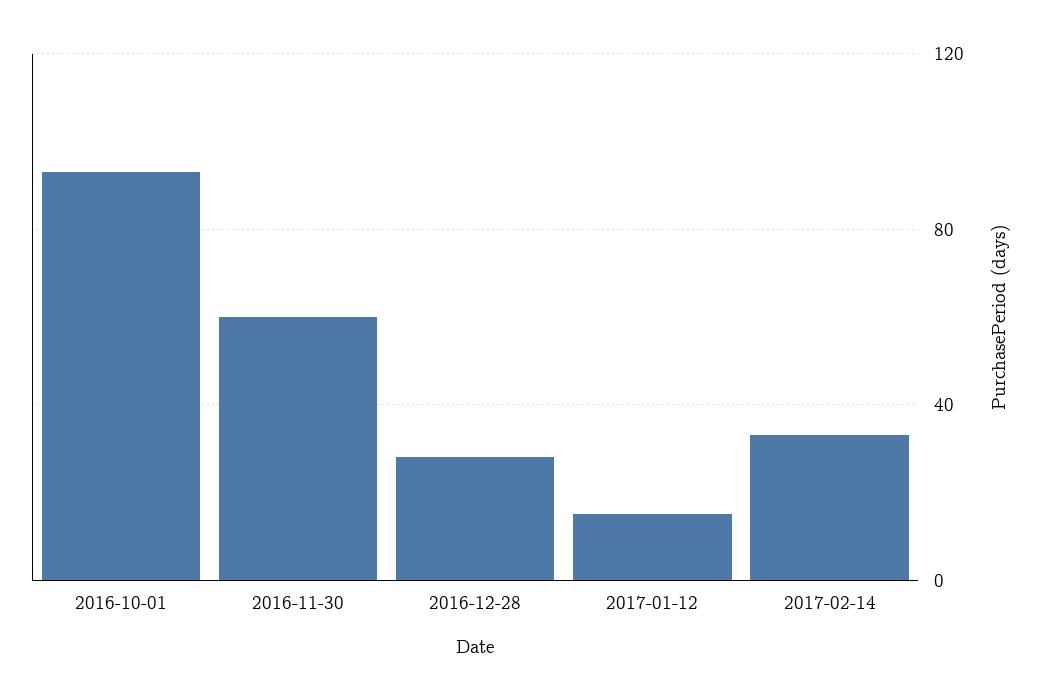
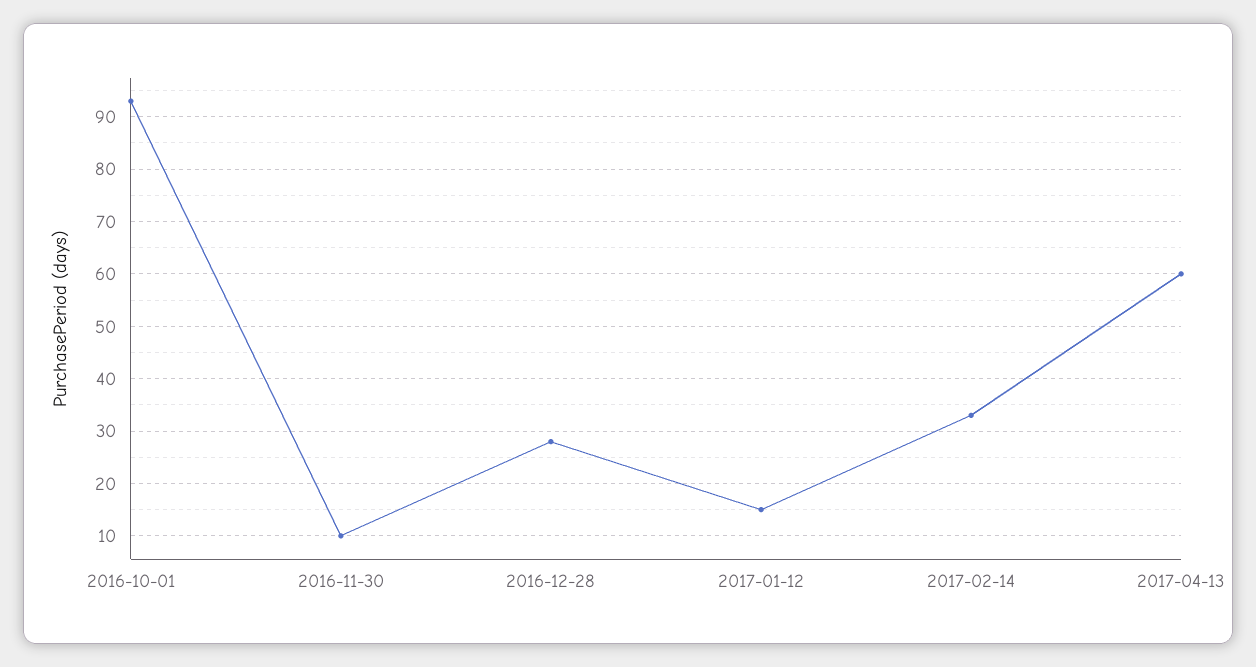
2016-11-30: 60 -> 10
2017-04-13: none -> 60

